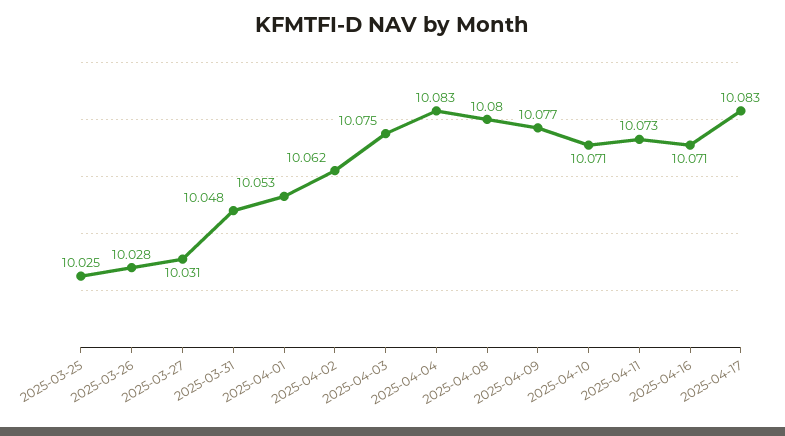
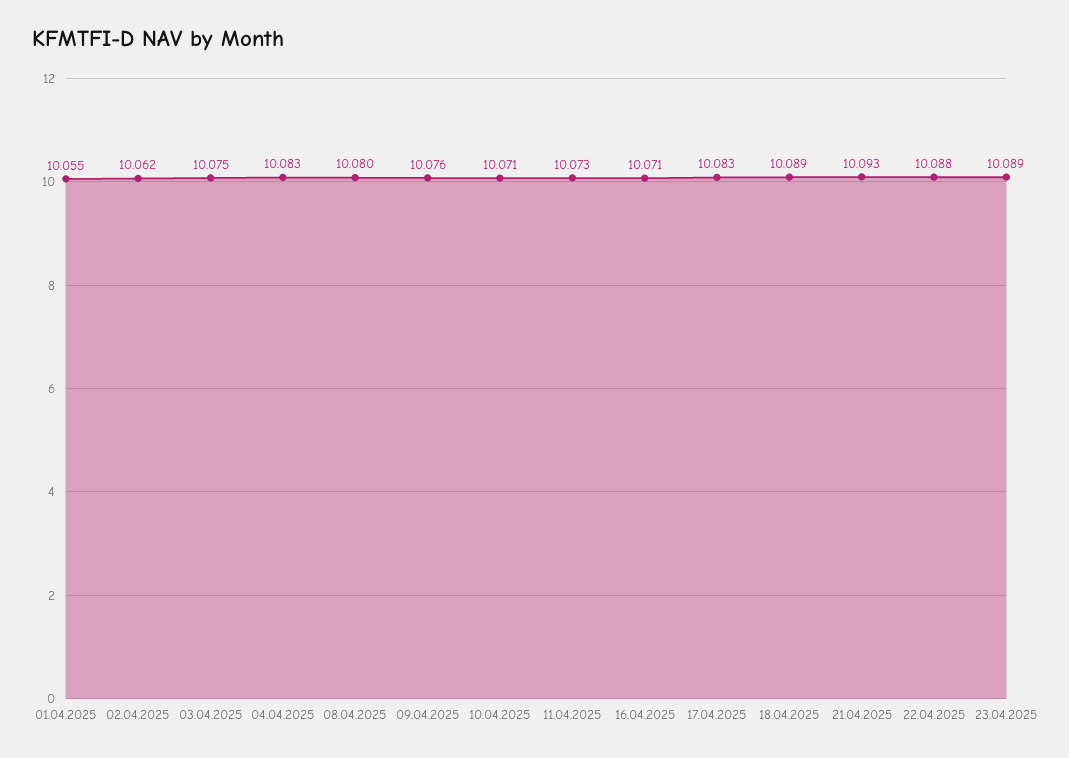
2025-03-25: 10.025 -> none
2025-03-26: 10.028 -> none
2025-03-27: 10.031 -> none
2025-03-31: 10.048 -> none
2025-04-01: 10.053 -> 10.055
2025-04-09: 10.077 -> 10.076
18.04.2025: none -> 10.089
21.04.2025: none -> 10.093
22.04.2025: none -> 10.088
23.04.2025: none -> 10.089

